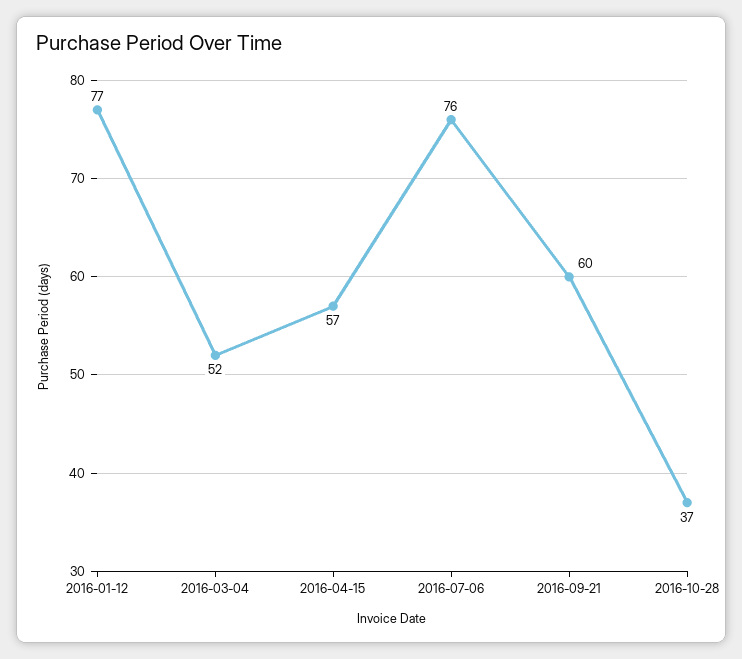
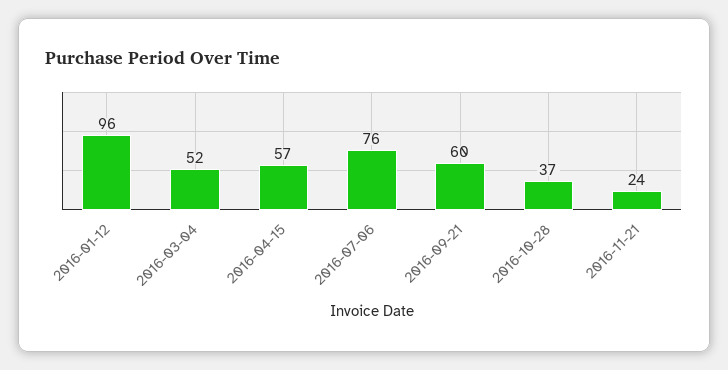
2016-01-12: 77 -> 96
2016-11-21: none -> 24

